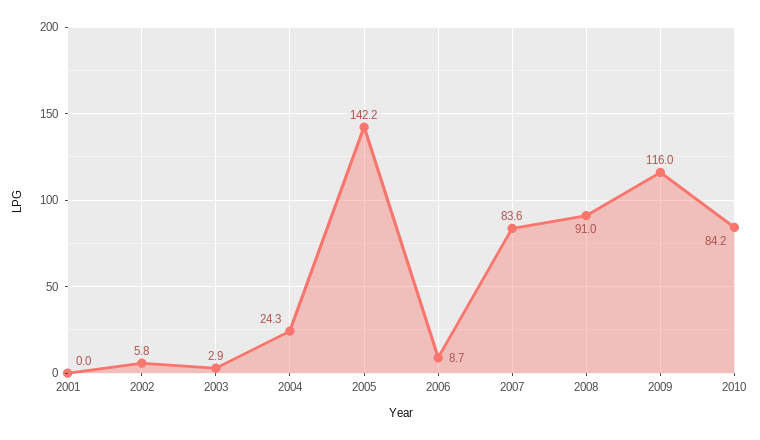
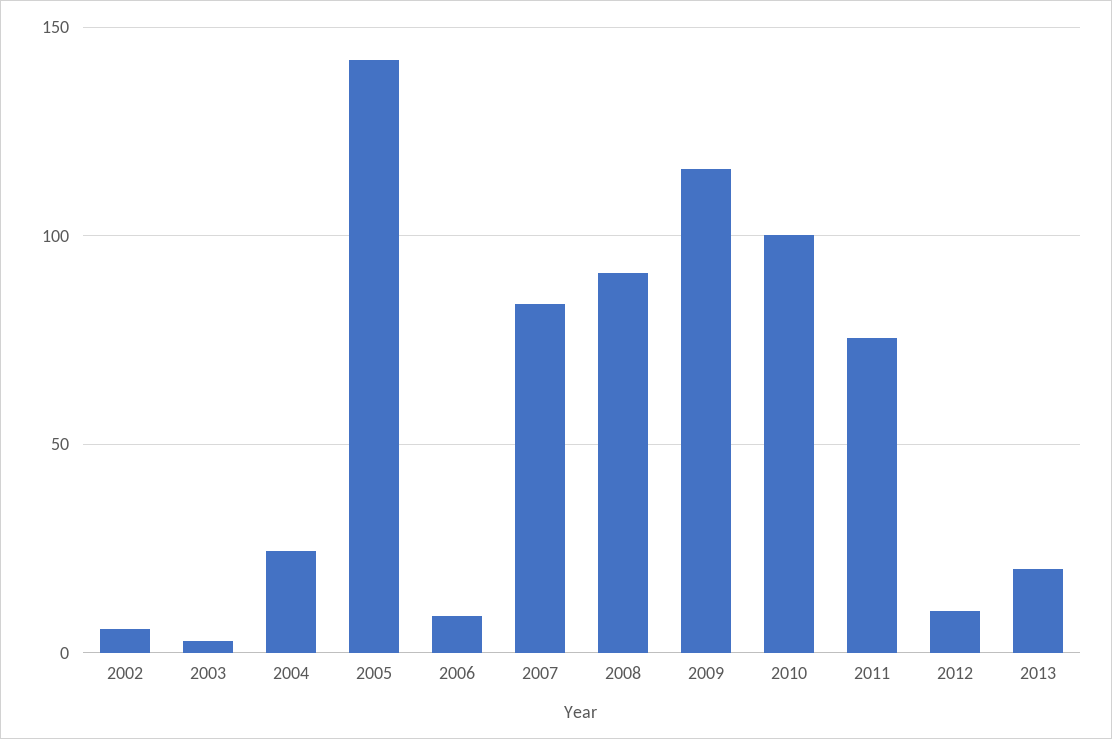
2001: 0 -> none
2010: 84.2 -> 100
2011: none -> 75
2012: none -> 10
2013: none -> 20

